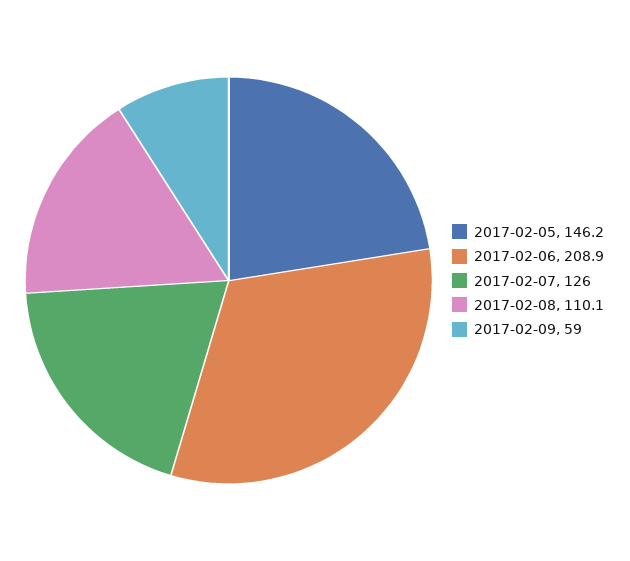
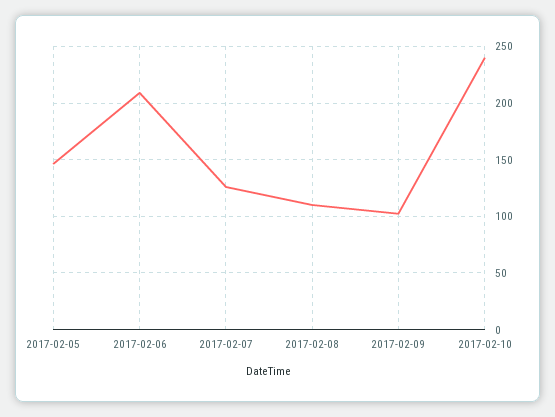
2017-02-09: 59 -> 100
2017-02-10: none -> 240

